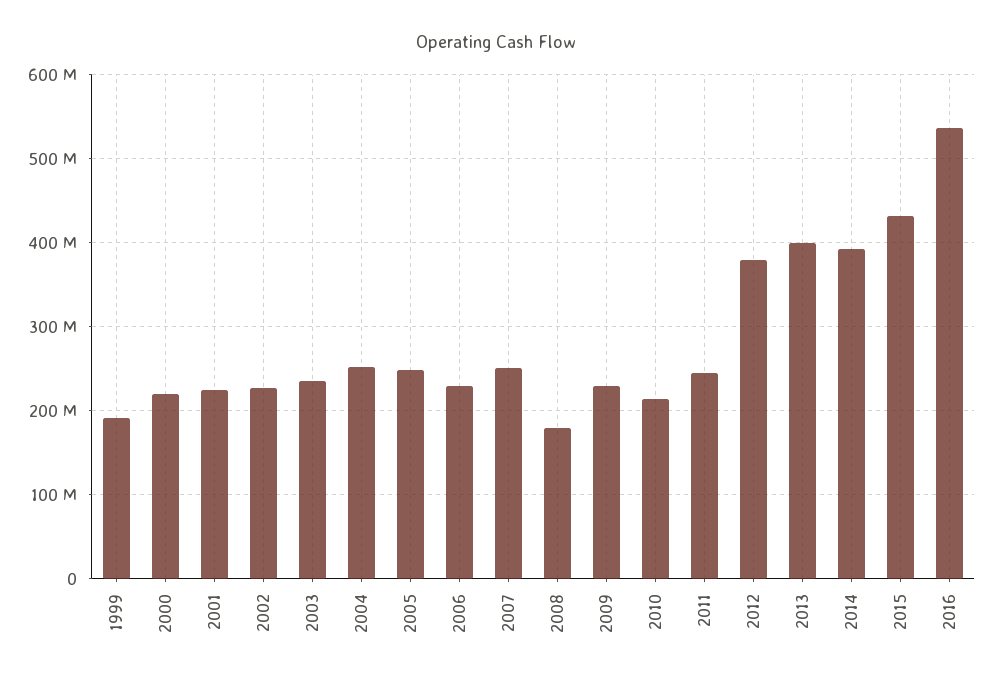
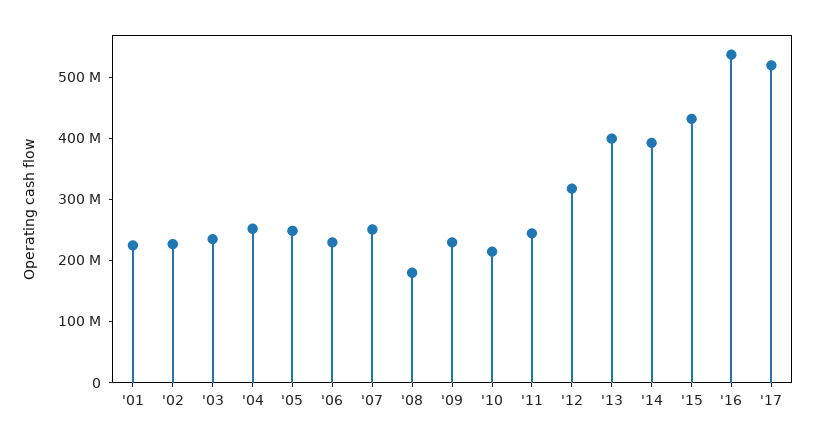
1999: 190000000 -> none
2000: 220000000 -> none
2012: 380000000 -> 320000000
'17: none -> 520000000

